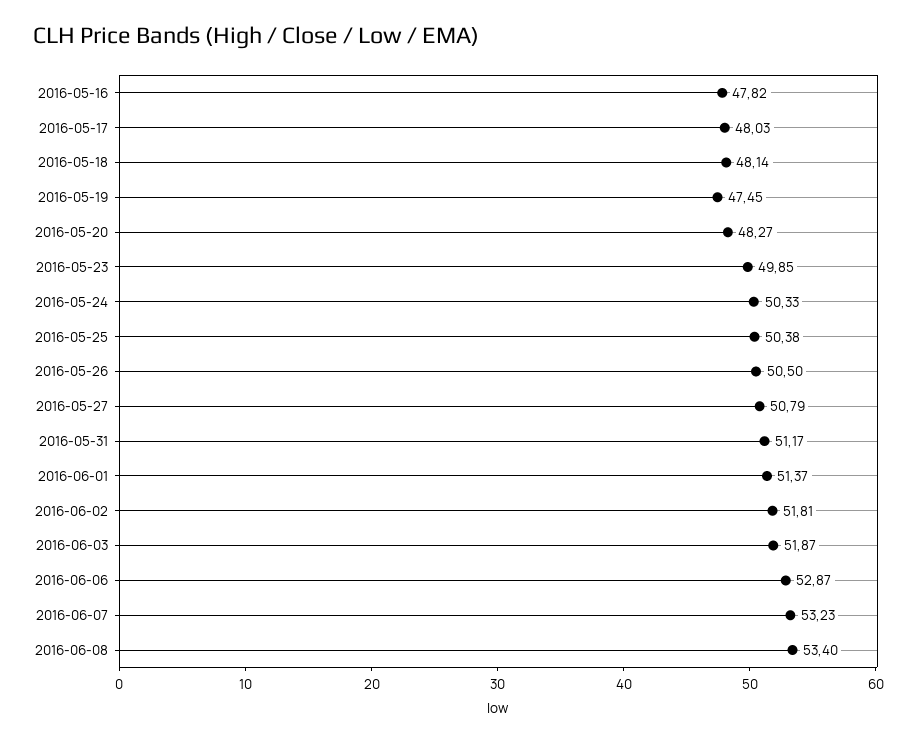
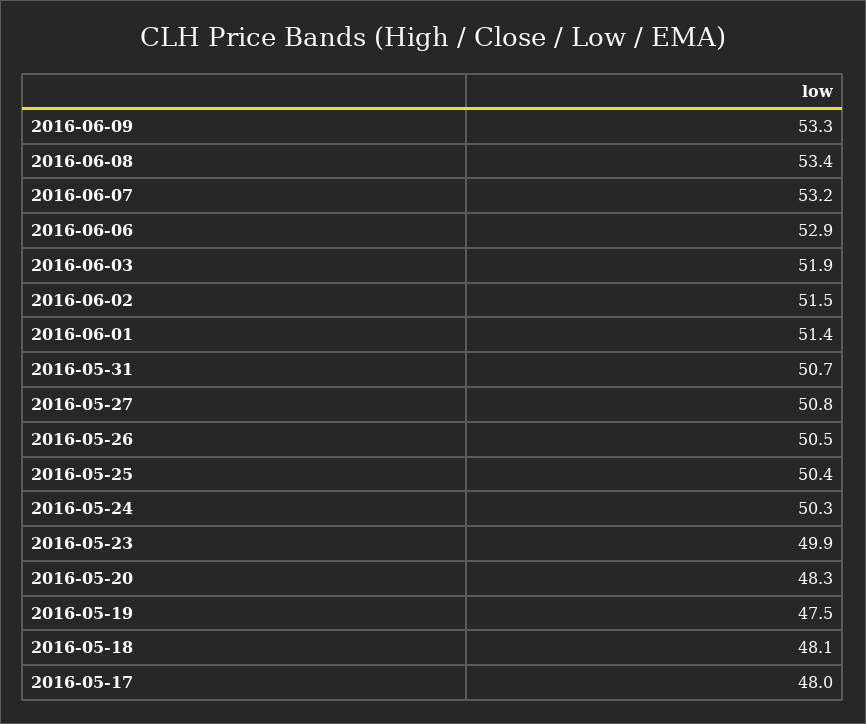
2016-05-16: 47.82 -> none
2016-05-31: 51.17 -> 50.7
2016-06-02: 51.81 -> 51.5
2016-06-09: none -> 53.3

